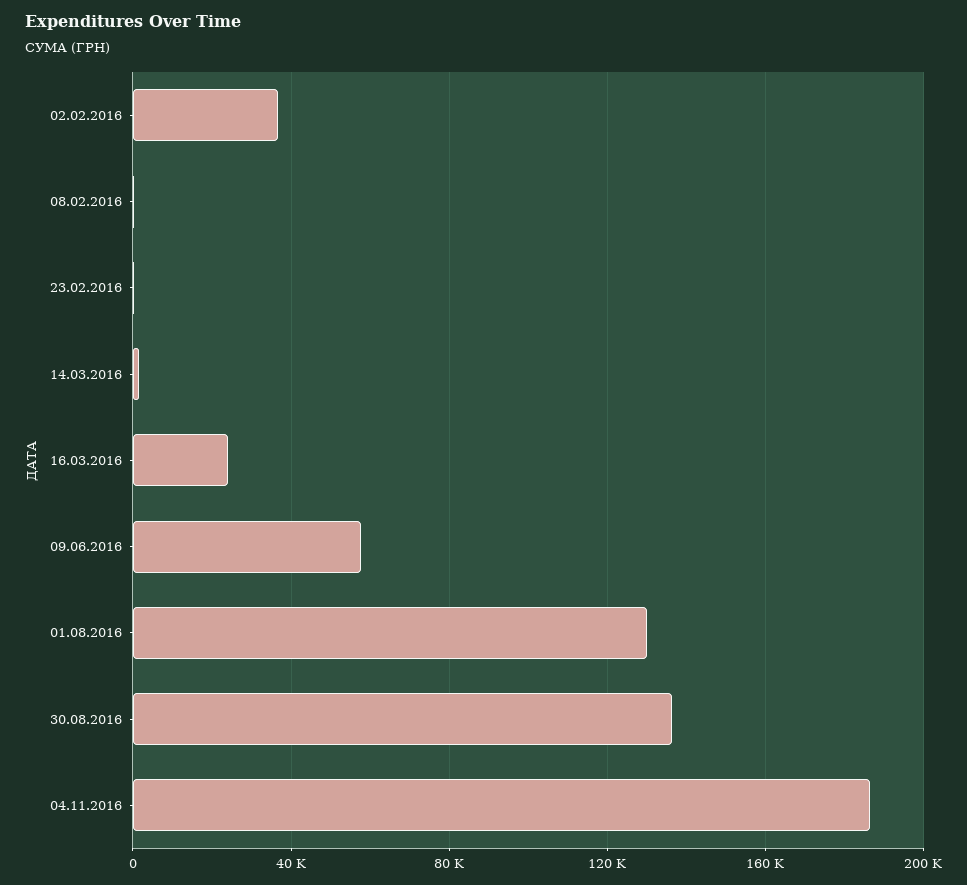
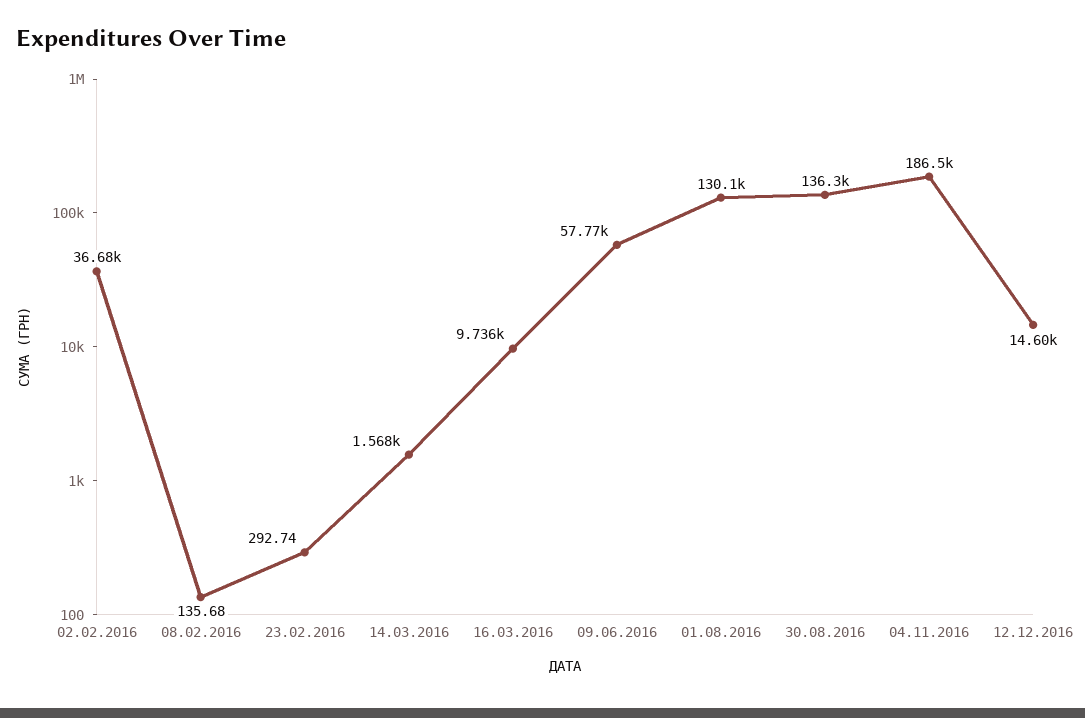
16.03.2016: 25000 -> 9736
12.12.2016: none -> 14600

